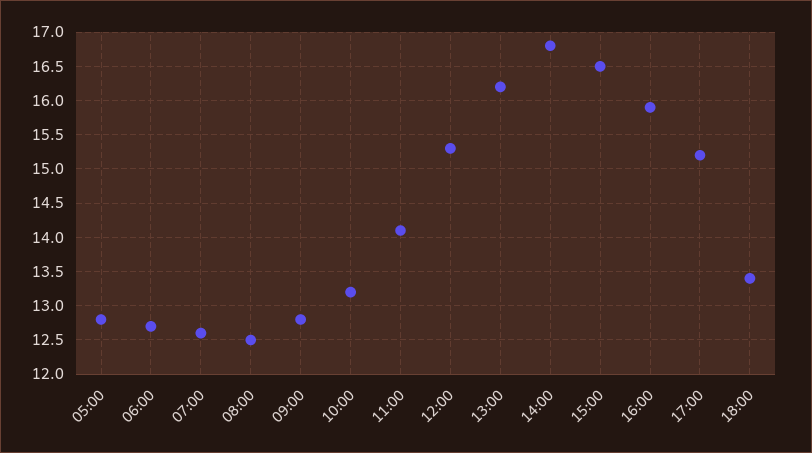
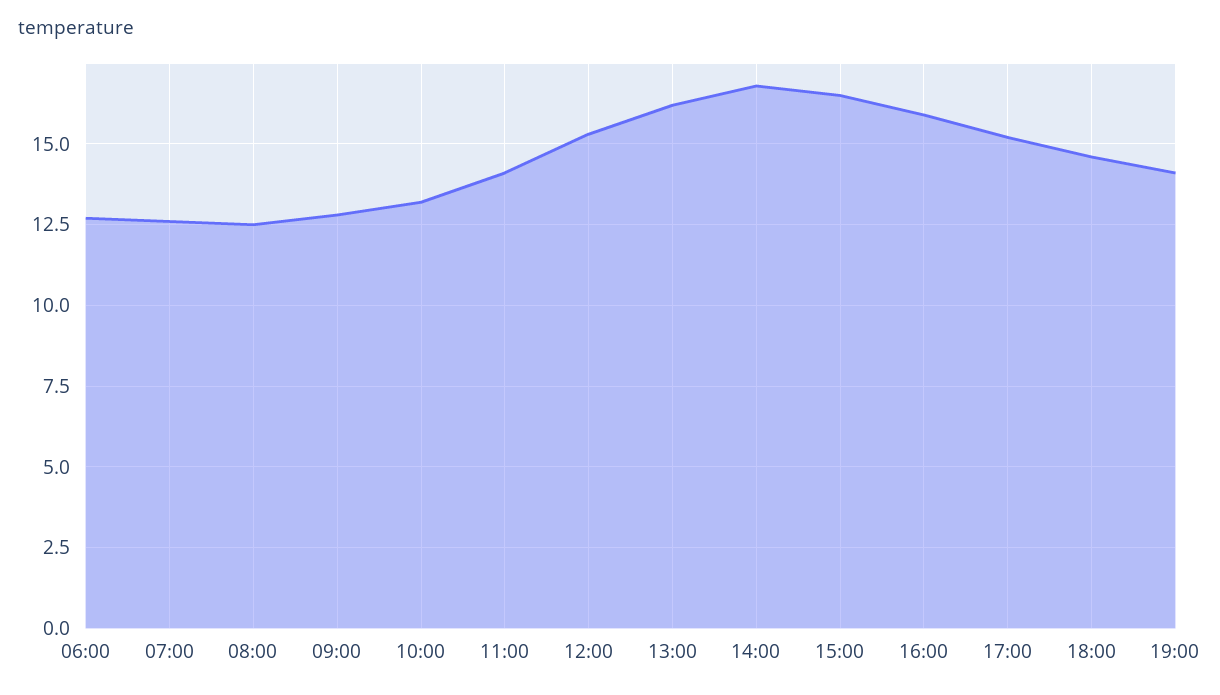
05:00: 12.8 -> none
18:00: 13.4 -> 14.5
19:00: none -> 14

